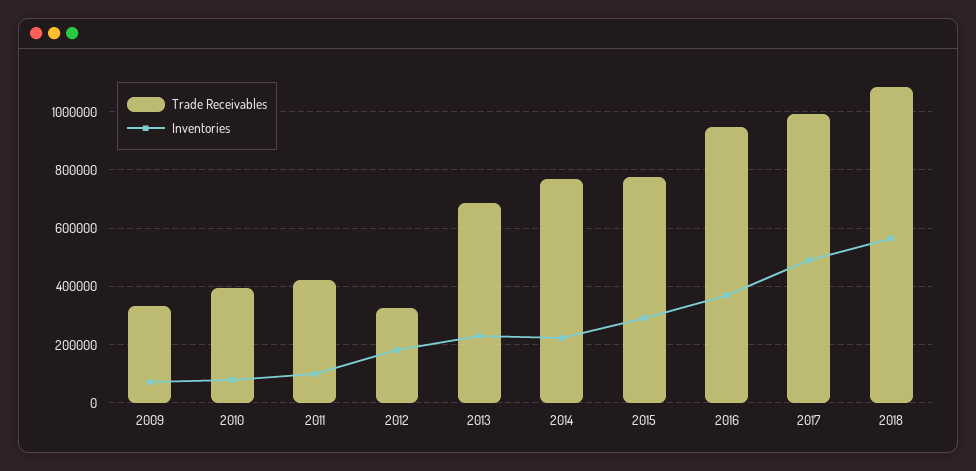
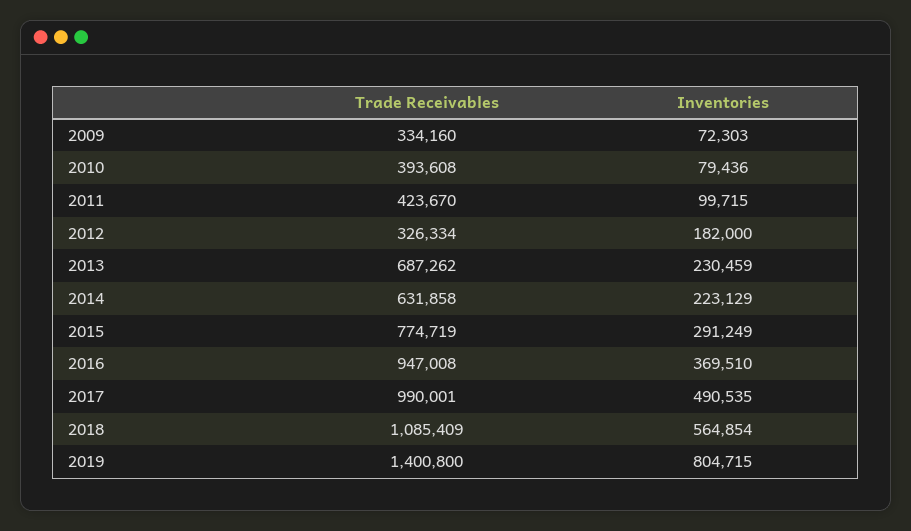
Trade Receivables, 2014: 775000 -> 631858
Trade Receivables, 2019: none -> 1400800
Inventories, 2019: none -> 804715

